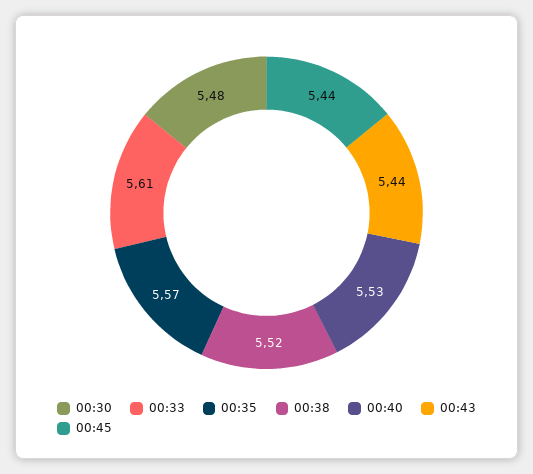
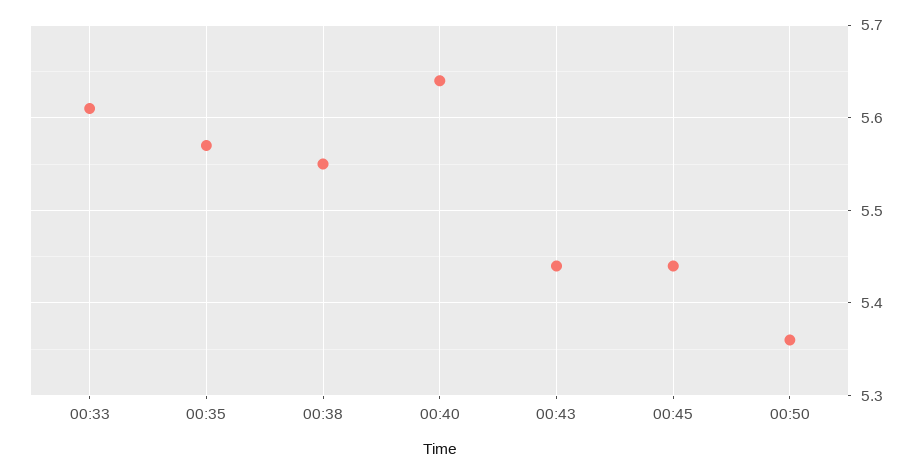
00:30: 5.48 -> none
00:38: 5.52 -> 5.55
00:40: 5.53 -> 5.64
00:50: none -> 5.36

